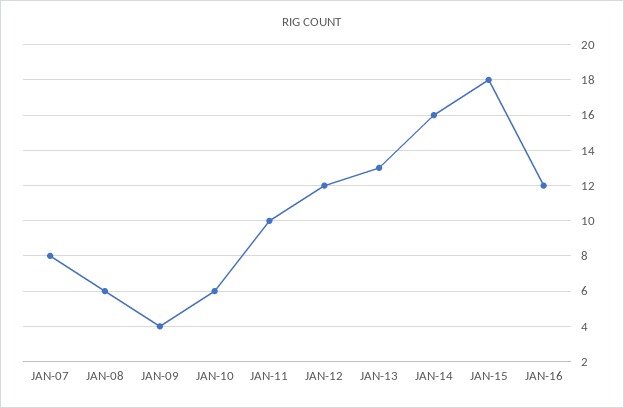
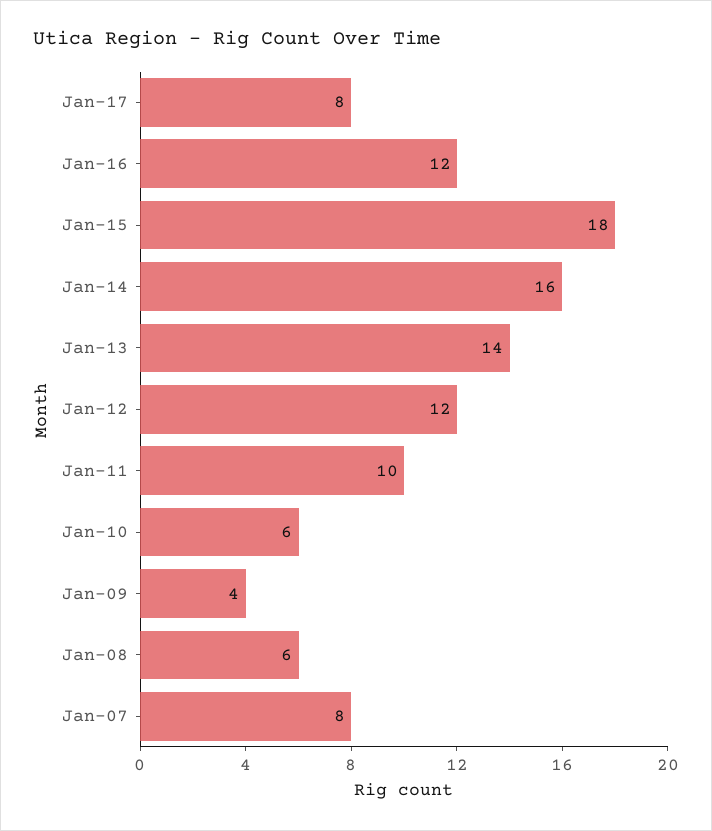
JAN-13: 13 -> 14
Jan-17: none -> 8

